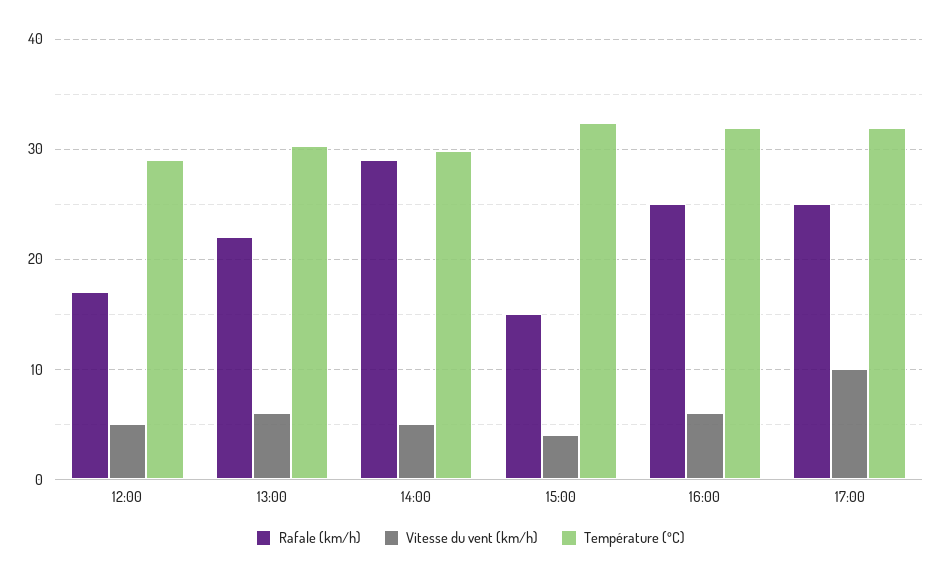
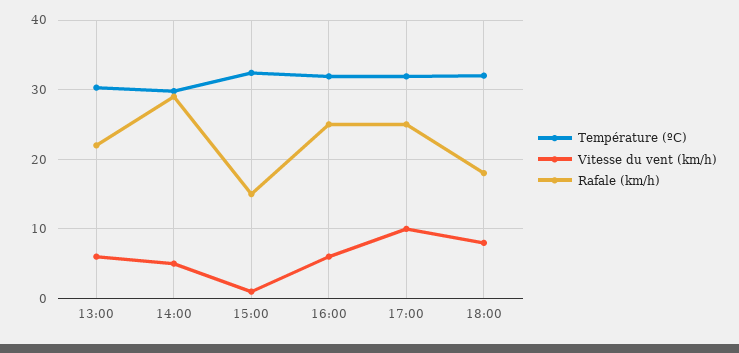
Rafale (km/h), 12:00: 17 -> none
Vitesse du vent (km/h), 12:00: 5 -> none
Température (ºC), 12:00: 29 -> none
Vitesse du vent (km/h), 15:00: 4 -> 1
Température (ºC), 18:00: none -> 32
Vitesse du vent (km/h), 18:00: none -> 8
Rafale (km/h), 18:00: none -> 18

